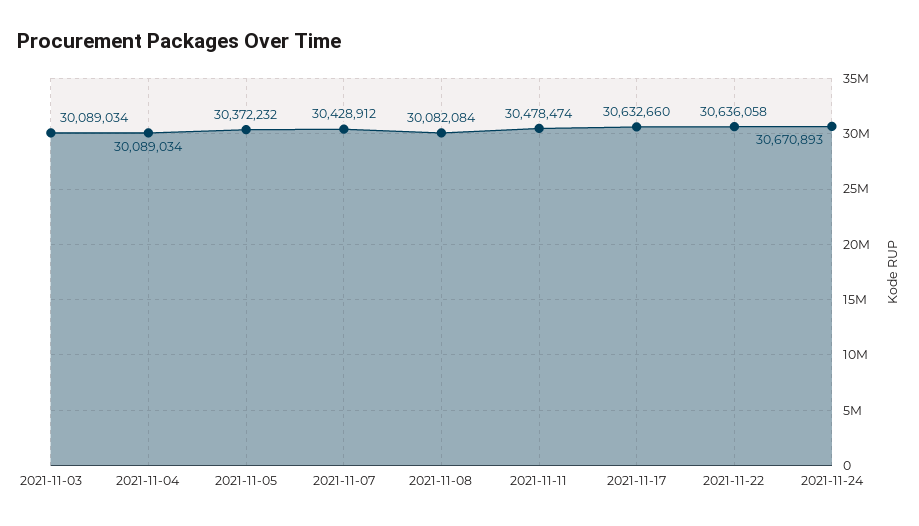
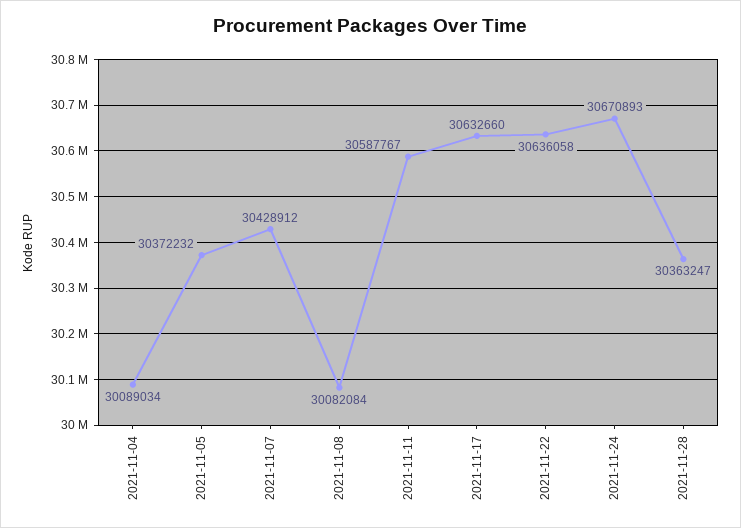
2021-11-03: 30089034 -> none
2021-11-11: 30478474 -> 30587767
2021-11-28: none -> 30363247

